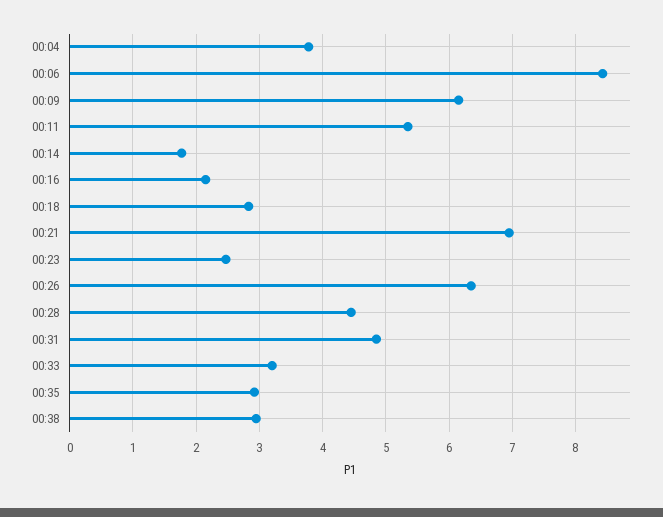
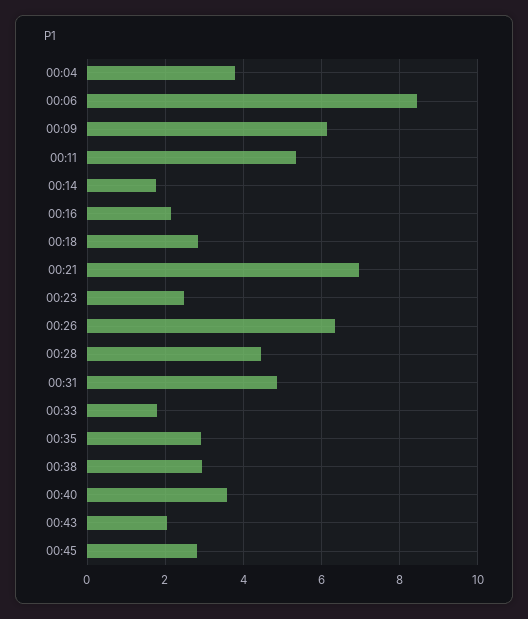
00:33: 3.2 -> 1.8
00:40: none -> 3.6
00:43: none -> 2
00:45: none -> 2.8

